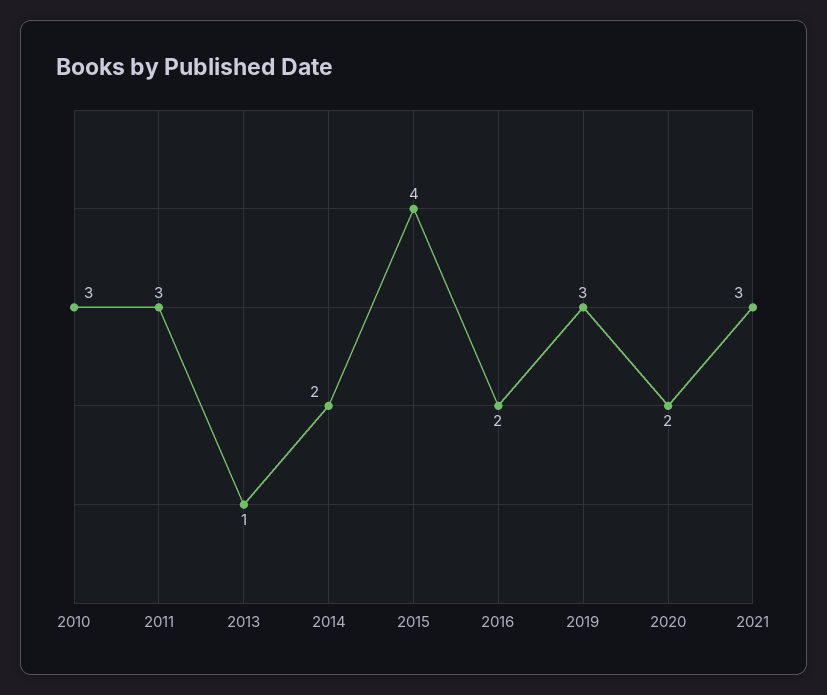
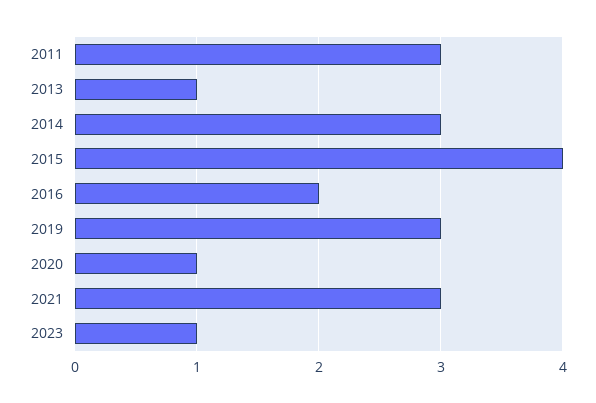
2010: 3 -> none
2014: 2 -> 3
2020: 2 -> 1
2023: none -> 1

